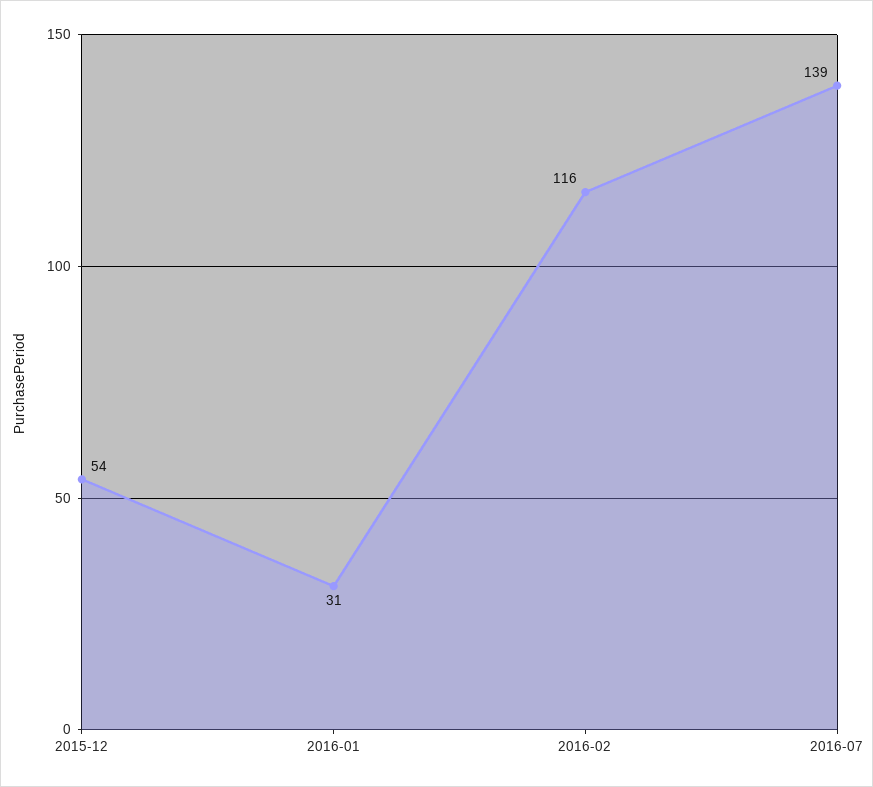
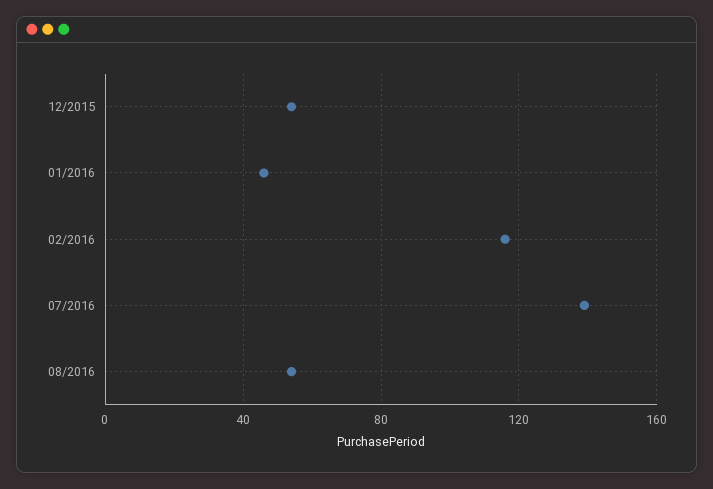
2016-01: 31 -> 45
08/2016: none -> 55

